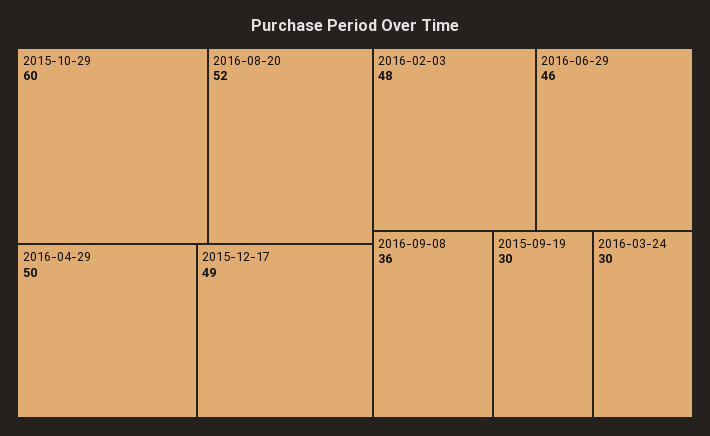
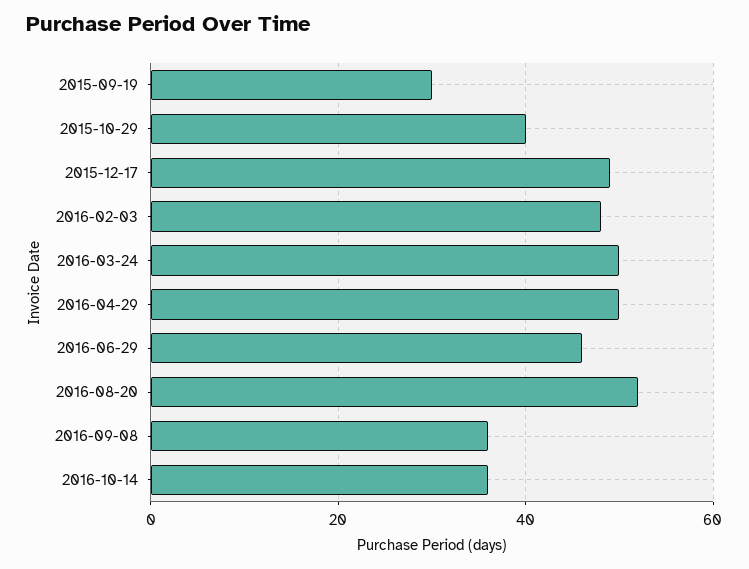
2015-10-29: 60 -> 40
2016-03-24: 30 -> 50
2016-10-14: none -> 35

